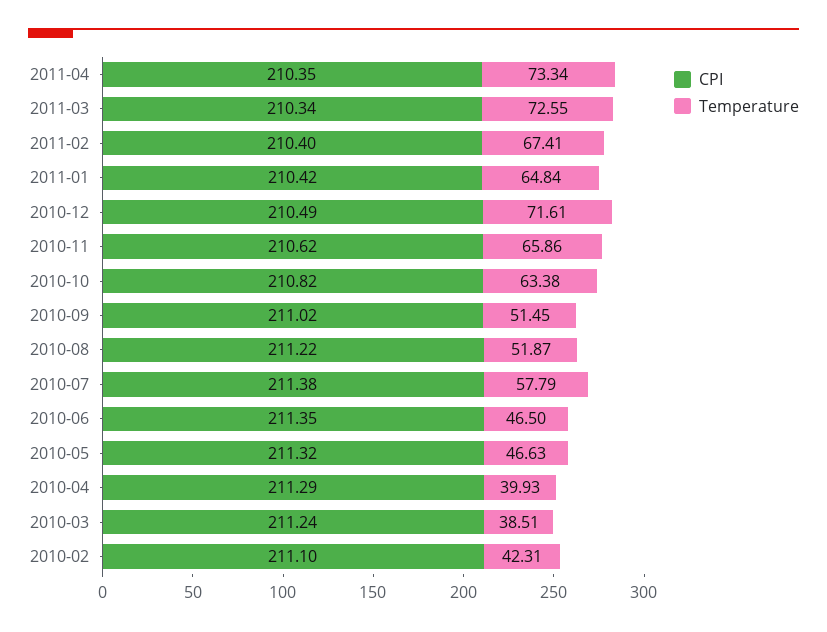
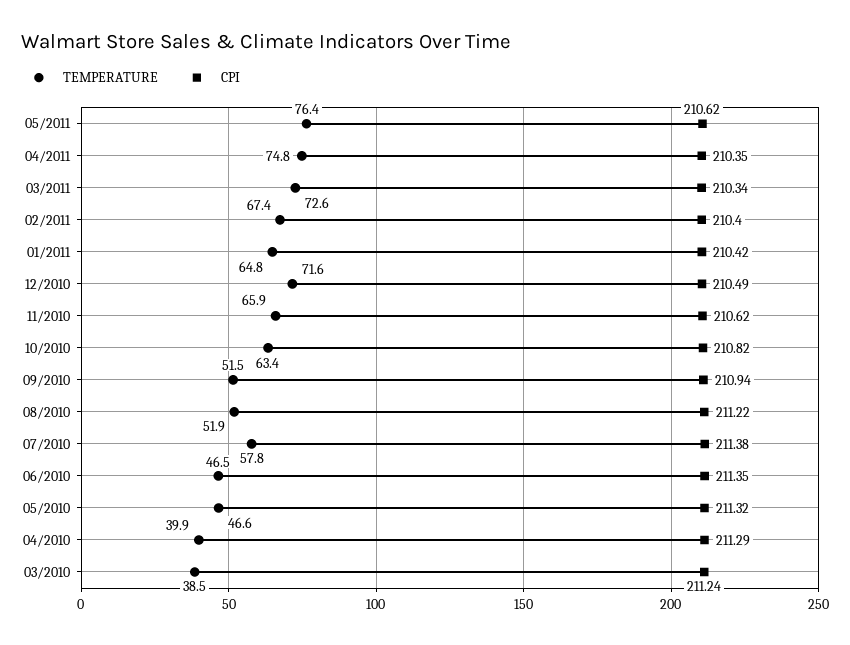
Temperature, 2011-04: 73.34 -> 74.8
CPI, 2010-09: 211.02 -> 210.94
CPI, 2010-02: 211.1 -> none
Temperature, 2010-02: 42.31 -> none
Temperature, 05/2011: none -> 76.4
CPI, 05/2011: none -> 210.62

